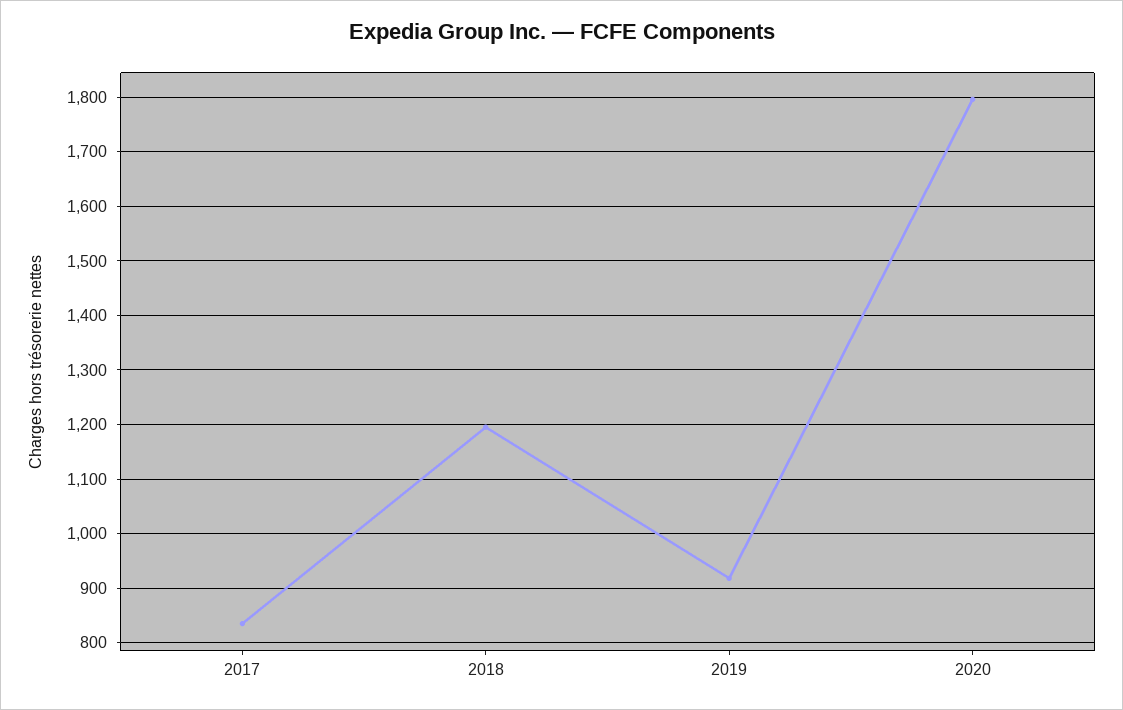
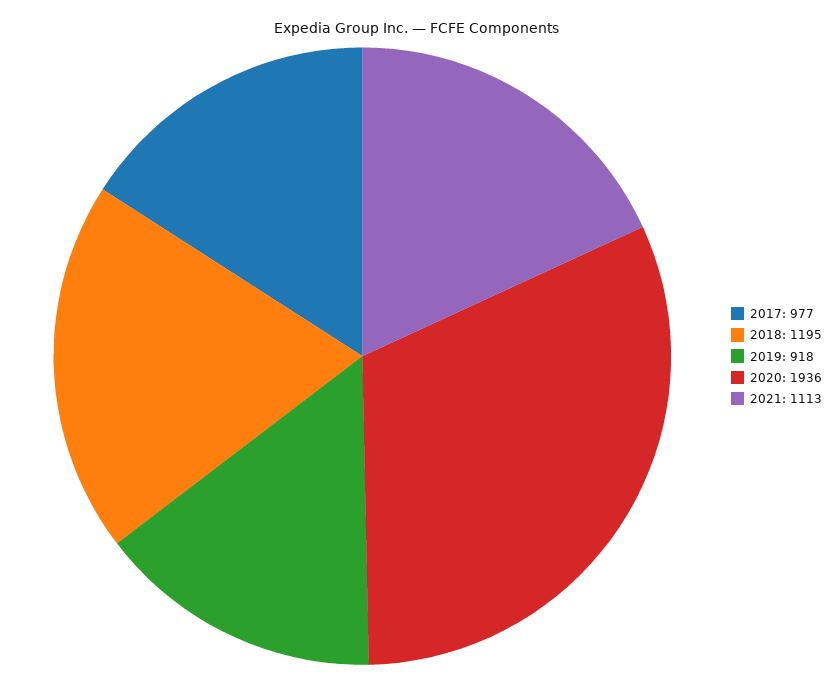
2017: 840 -> 977
2020: 1800 -> 1936
2021: none -> 1113

